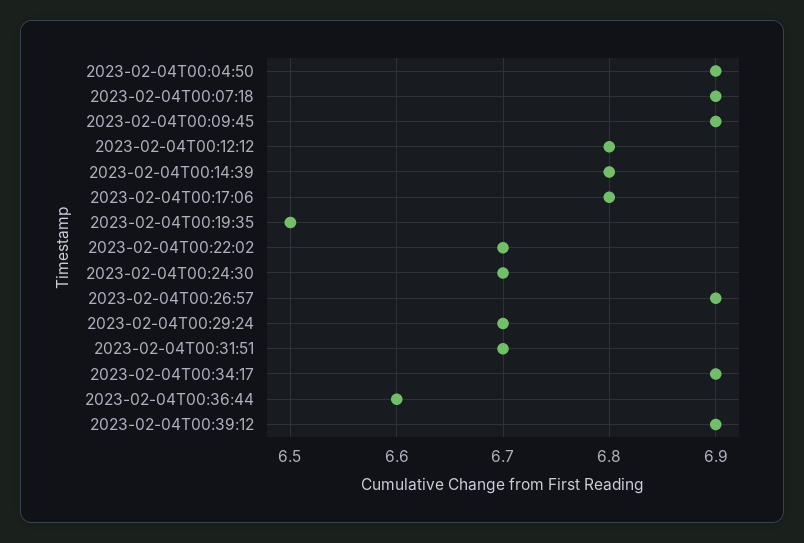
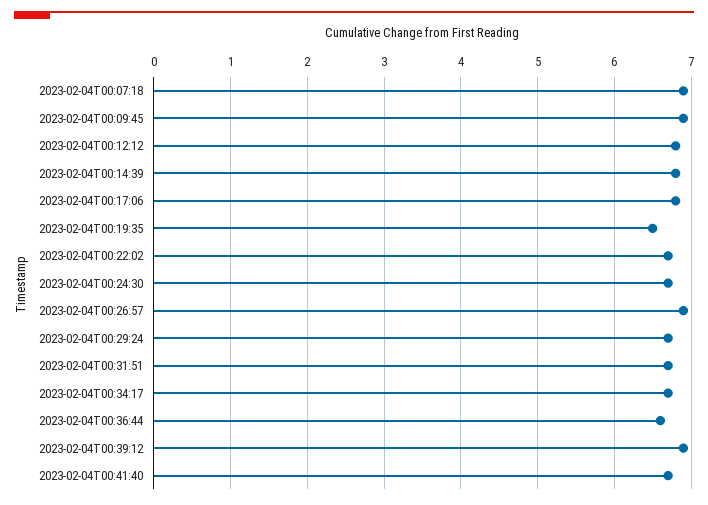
2023-02-04T00:04:50: 6.9 -> none
2023-02-04T00:34:17: 6.9 -> 6.7
2023-02-04T00:41:40: none -> 6.7

